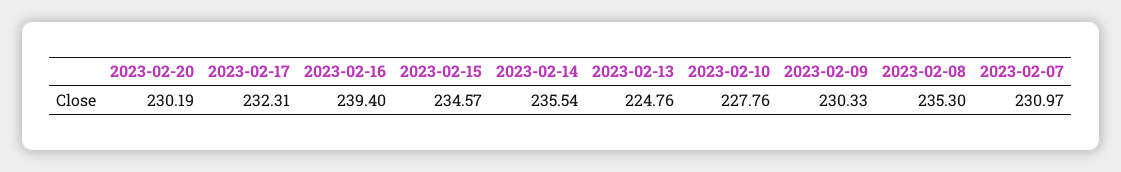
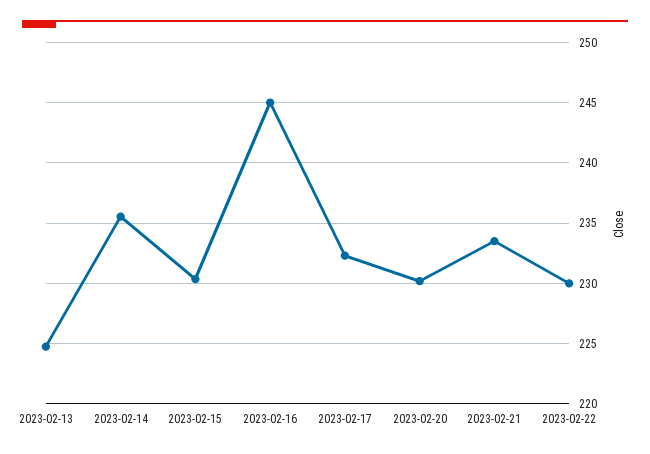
2023-02-16: 239.4 -> 245
2023-02-15: 234.57 -> 230.5
2023-02-10: 227.76 -> none
2023-02-09: 230.33 -> none
2023-02-08: 235.3 -> none
2023-02-07: 230.97 -> none
2023-02-21: none -> 233.5
2023-02-22: none -> 230

